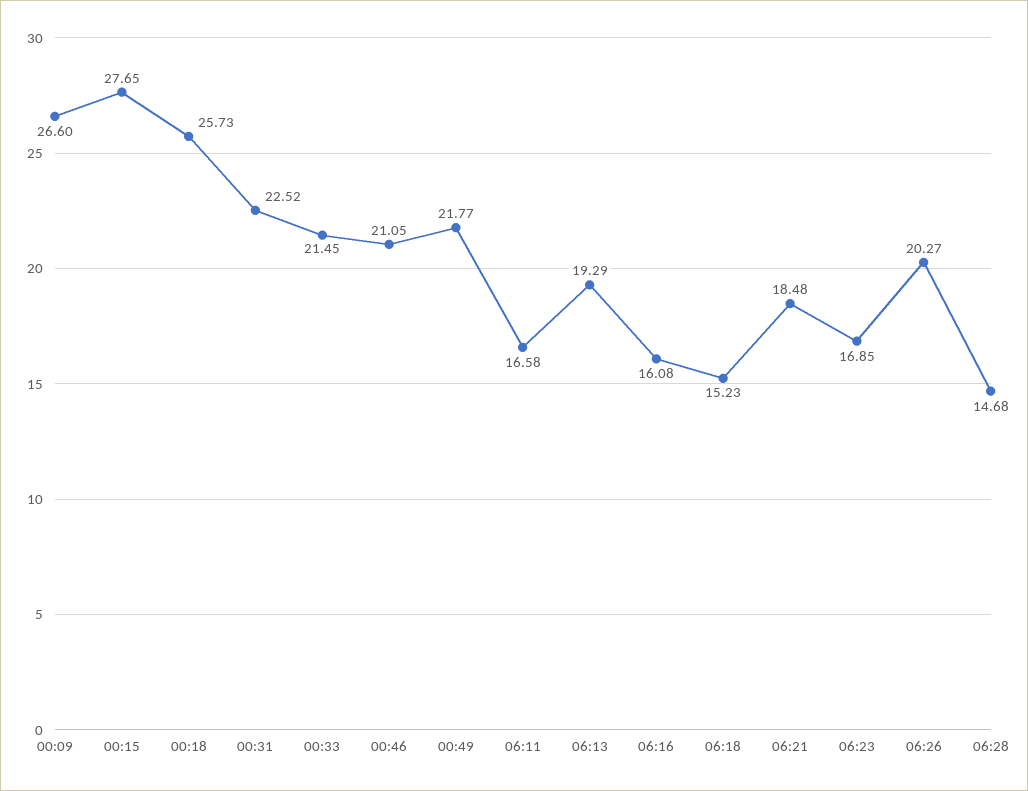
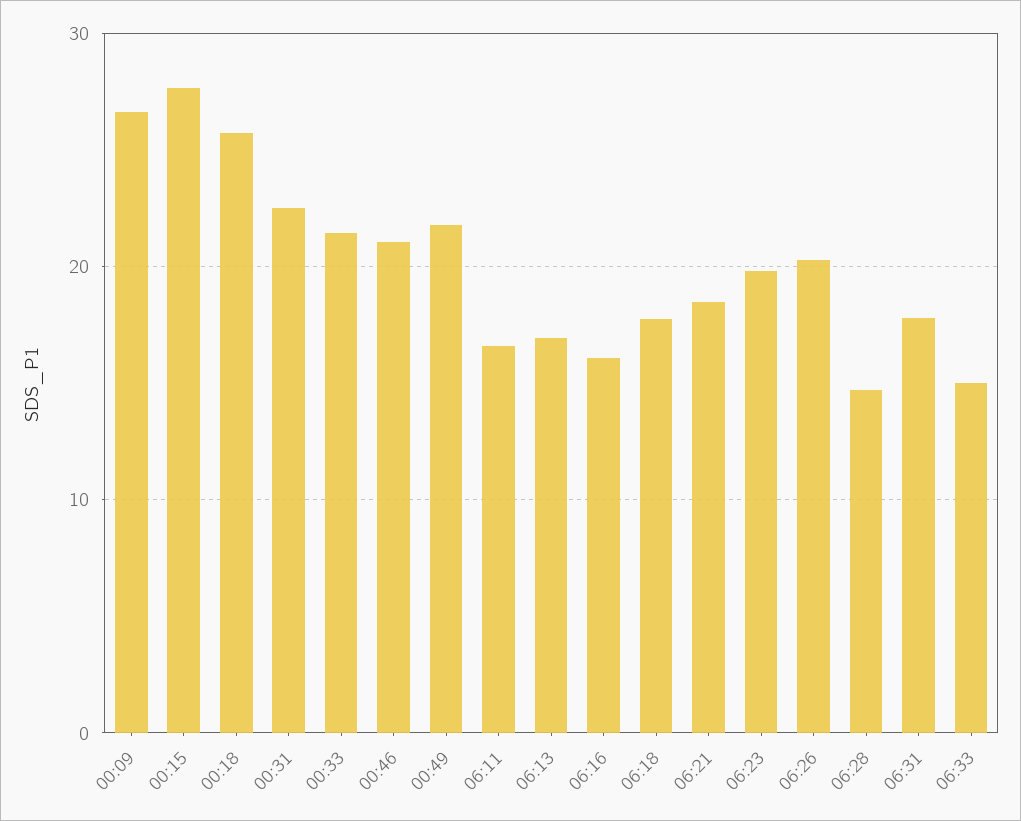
06:13: 19.29 -> 17
06:18: 15.23 -> 18
06:23: 16.85 -> 20
06:31: none -> 18
06:33: none -> 15

